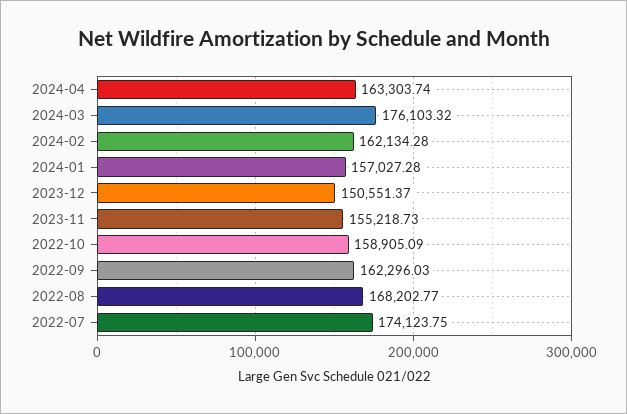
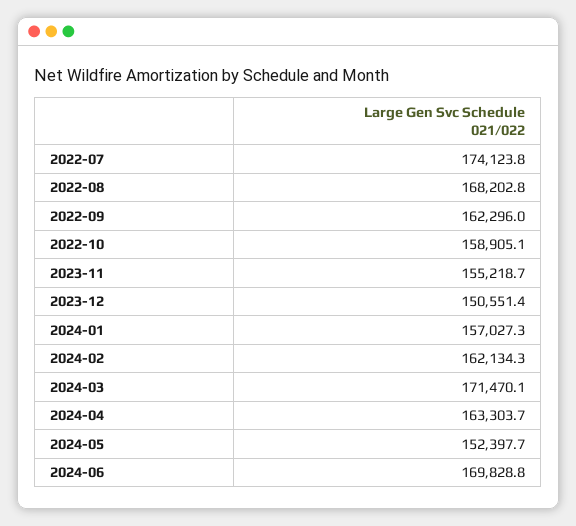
2024-03: 176103.32 -> 171470.1
2024-05: none -> 152397.7
2024-06: none -> 169828.8

